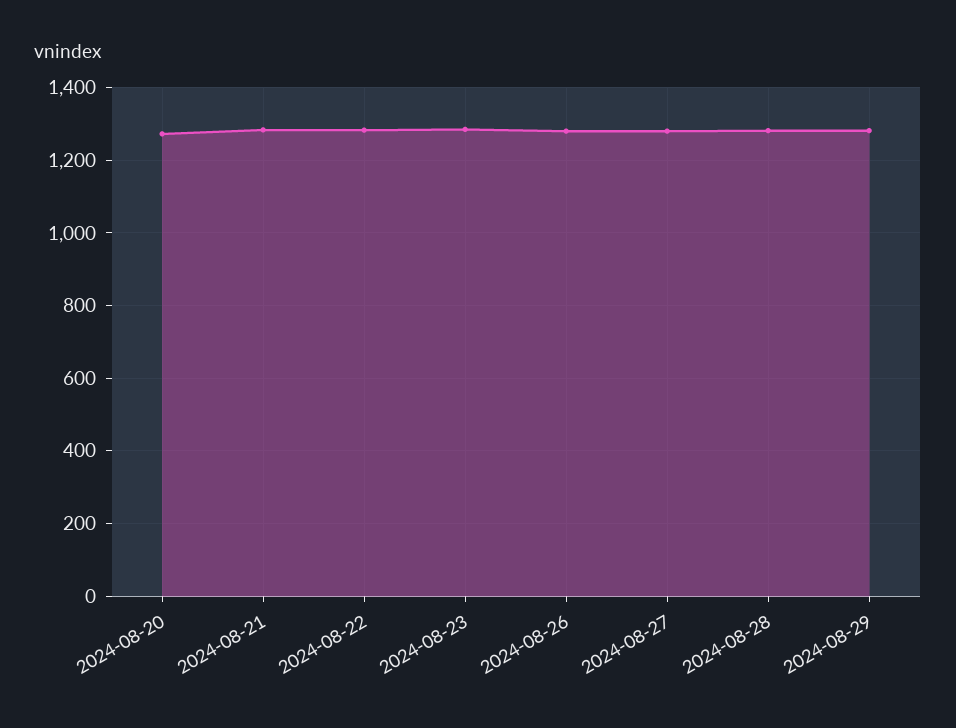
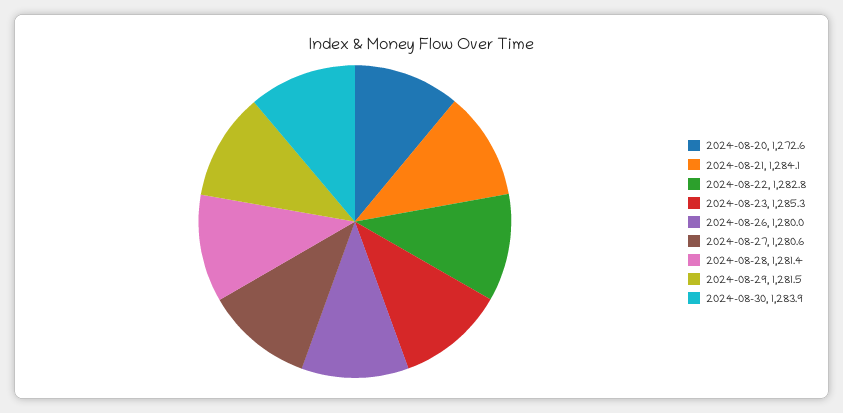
2024-08-30: none -> 1283.9

